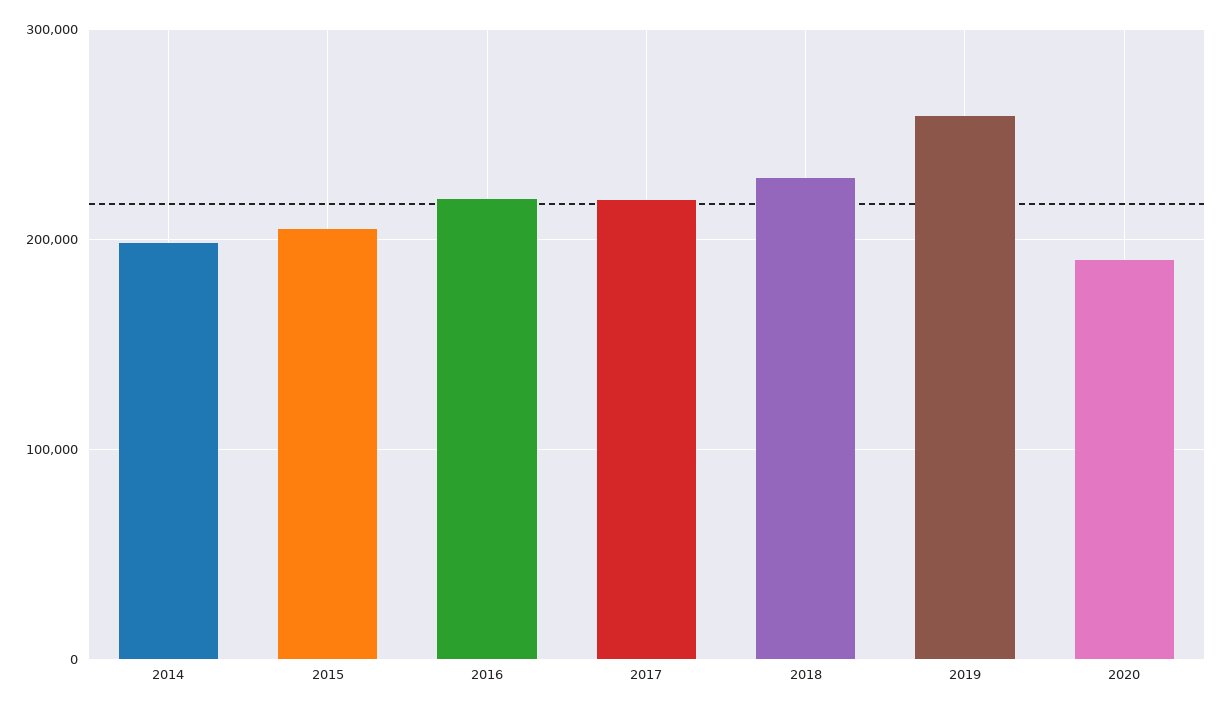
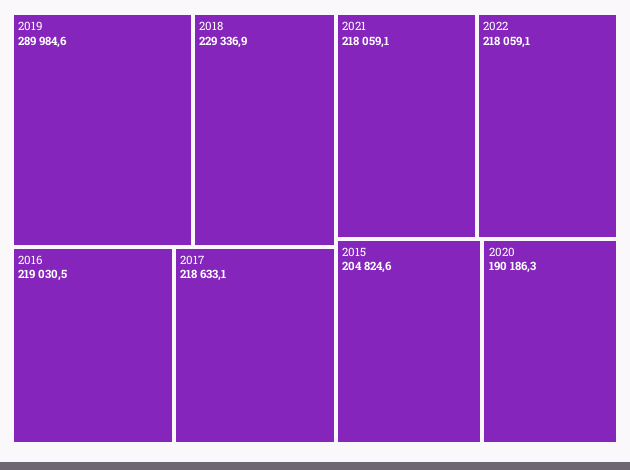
2014: 200000 -> none
2019: 260000 -> 289984.6
2021: none -> 218059.1
2022: none -> 218059.1

